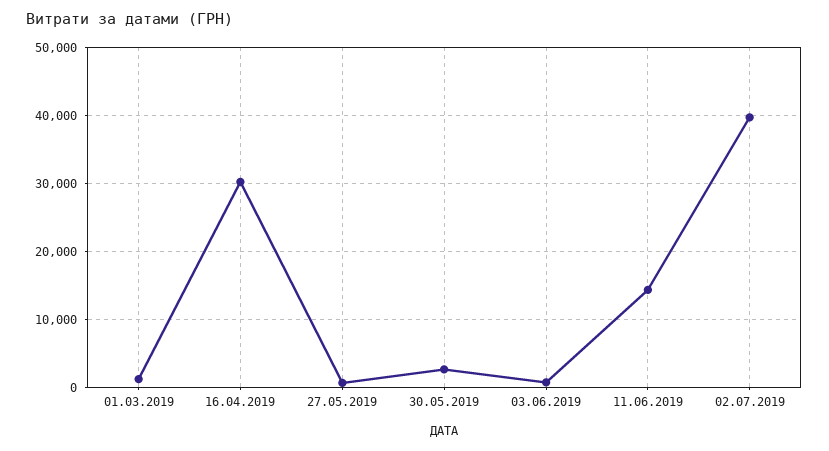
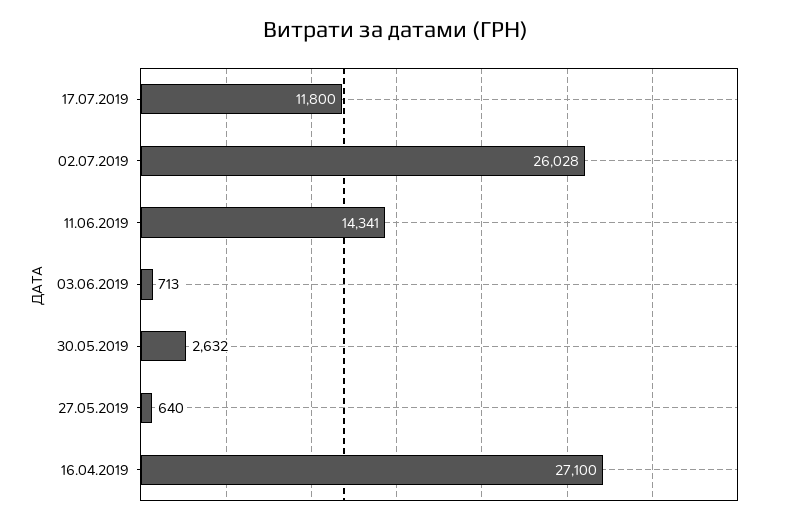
01.03.2019: 1000 -> none
16.04.2019: 30000 -> 27100
02.07.2019: 40000 -> 26028
17.07.2019: none -> 11800

